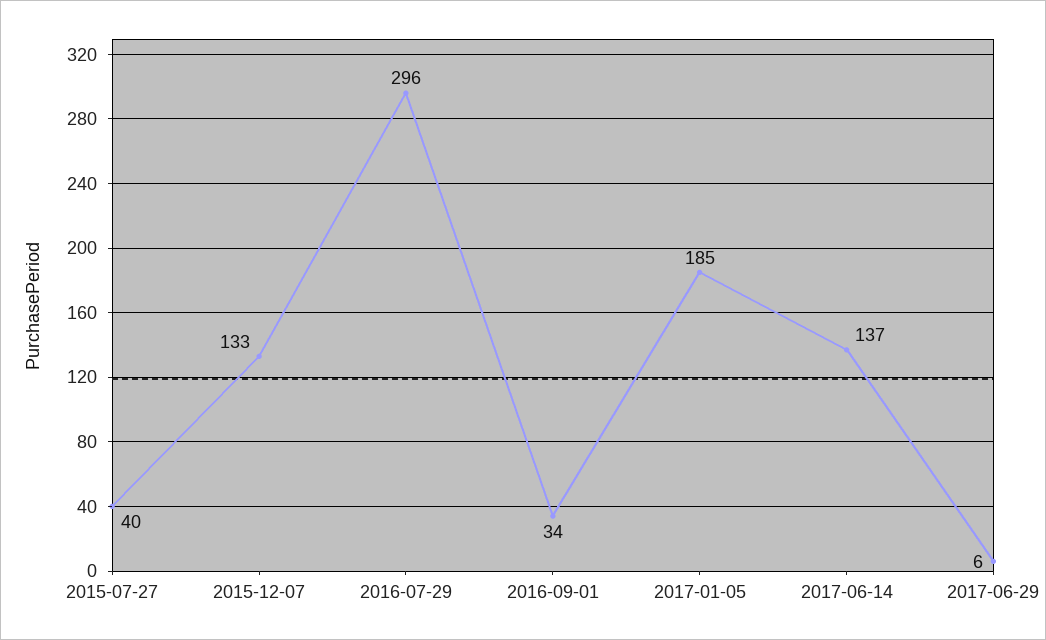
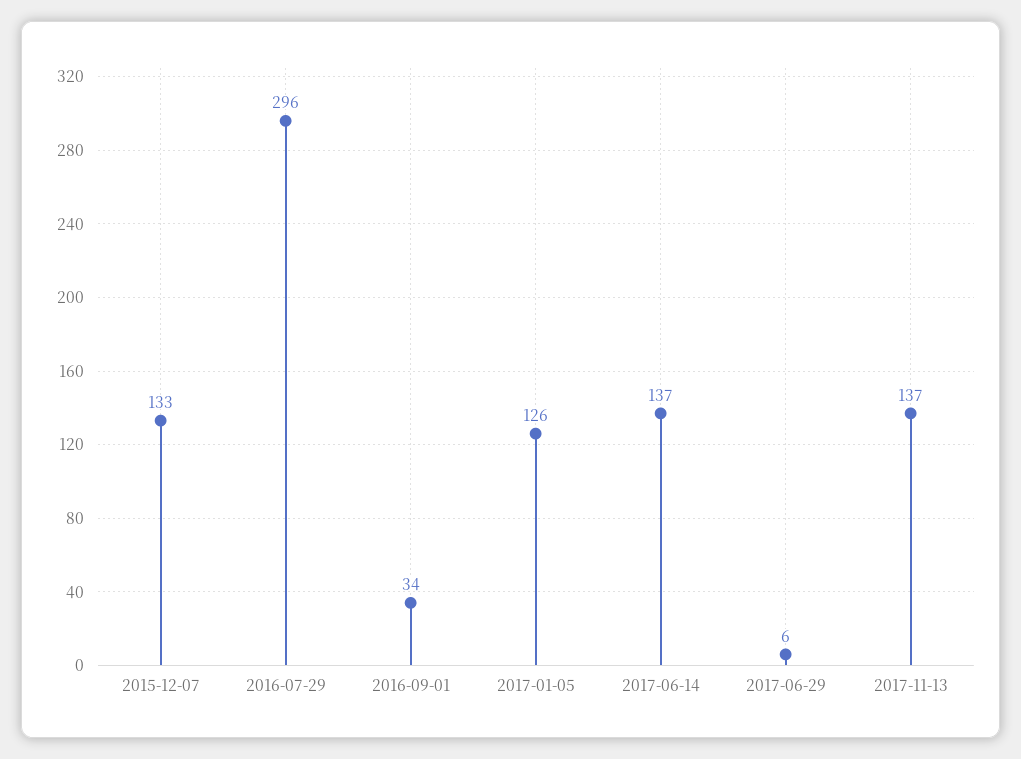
2015-07-27: 40 -> none
2017-01-05: 185 -> 126
2017-11-13: none -> 137

